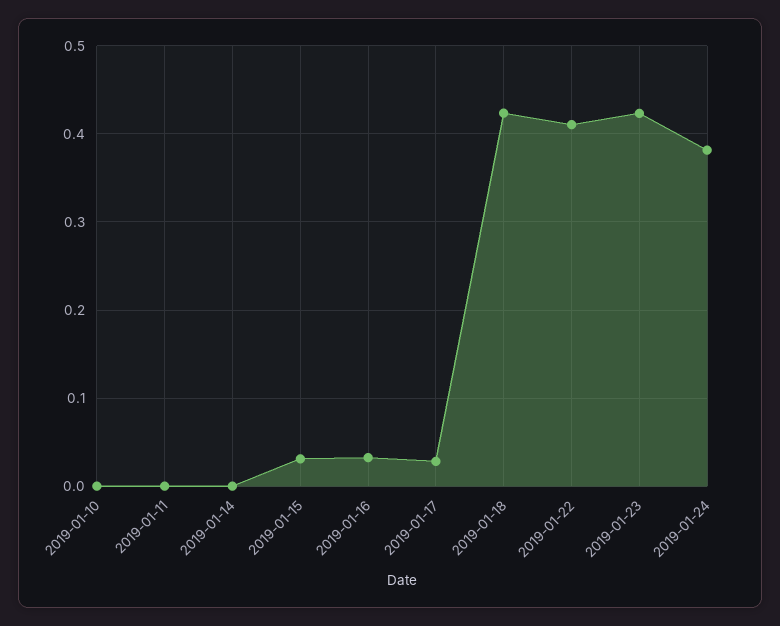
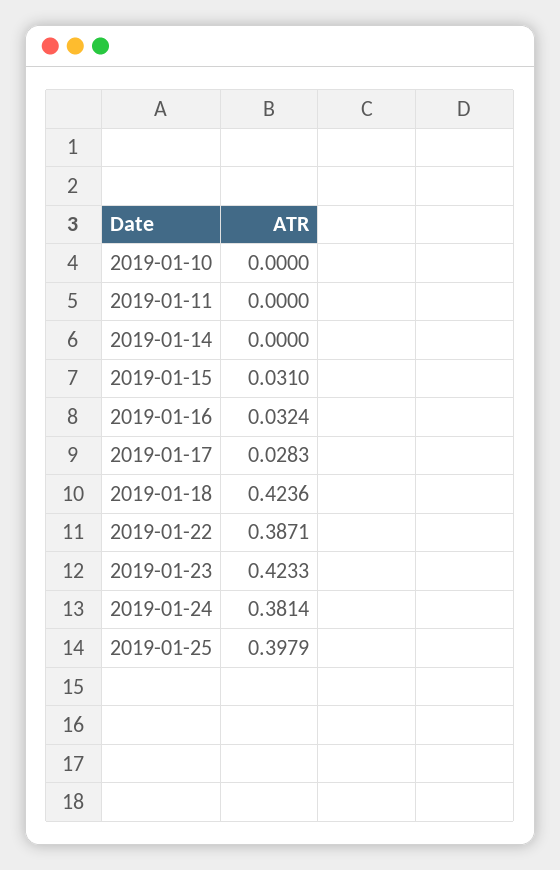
2019-01-22: 0.41 -> 0.3871
2019-01-25: none -> 0.3979

